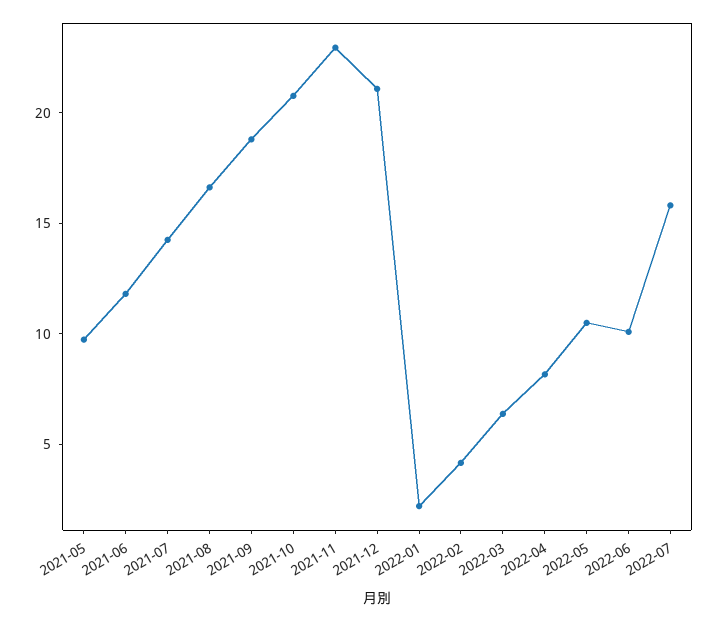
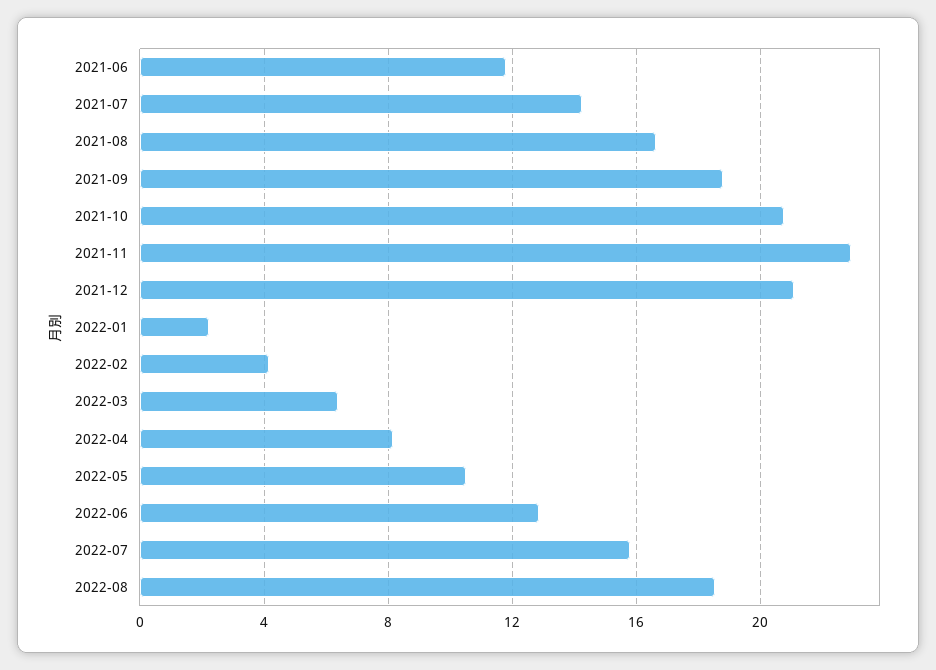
2021-05: 10 -> none
2022-06: 10 -> 13
2022-08: none -> 18.5

